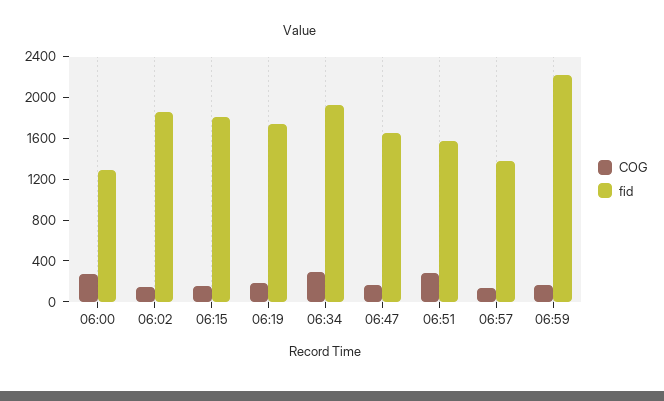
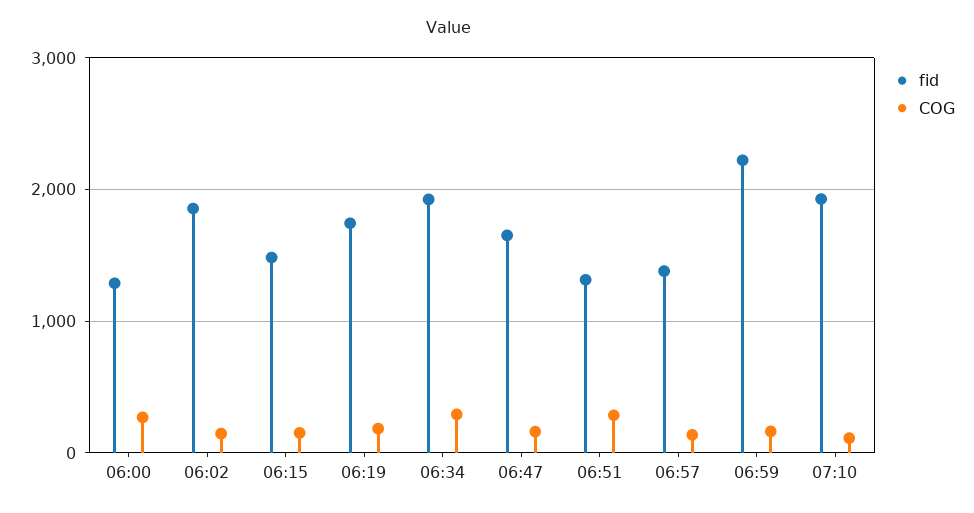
fid, 06:15: 1800 -> 1500
fid, 06:51: 1600 -> 1300
fid, 07:10: none -> 1900
COG, 07:10: none -> 100

